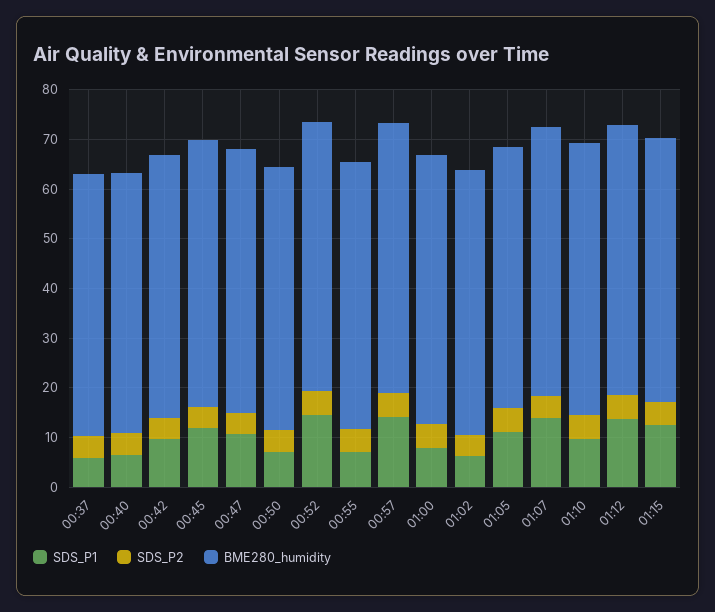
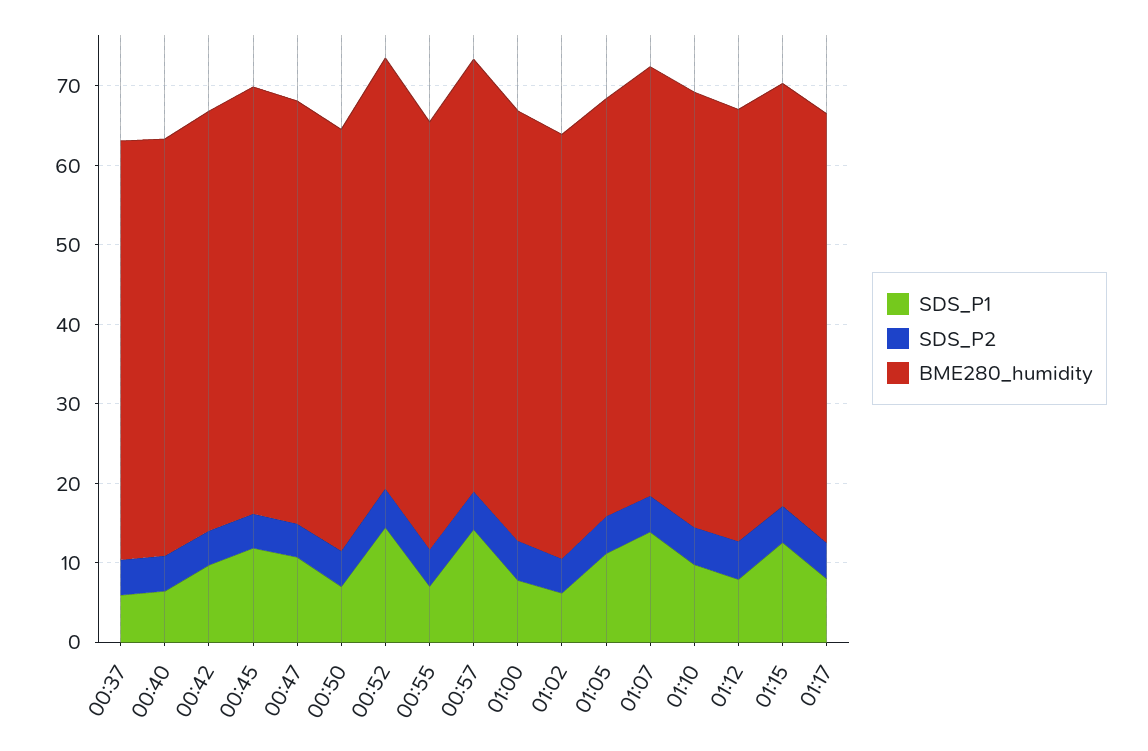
SDS_P1, 01:12: 14 -> 8
SDS_P1, 01:17: none -> 8
SDS_P2, 01:17: none -> 4
BME280_humidity, 01:17: none -> 54

